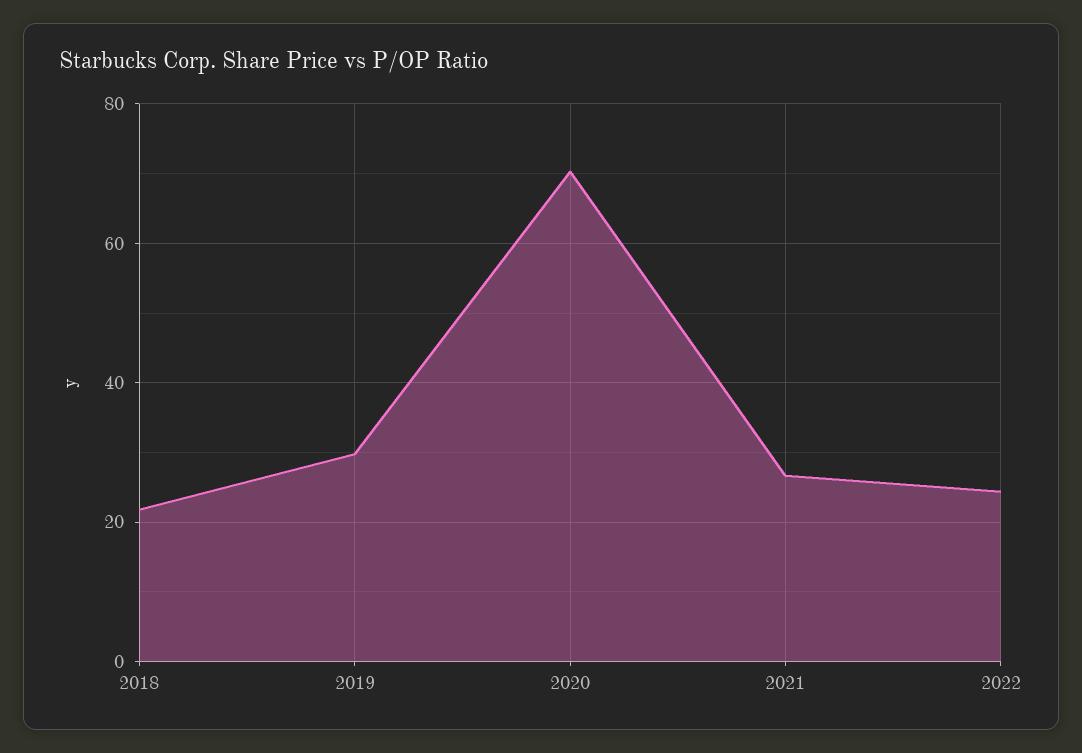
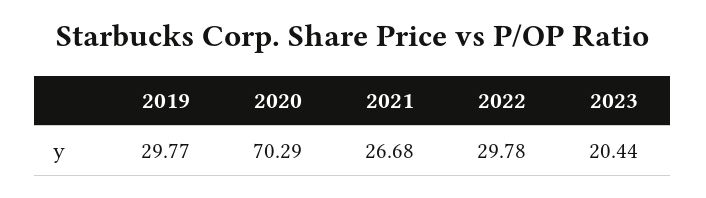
2018: 22 -> none
2022: 24 -> 29.78
2023: none -> 20.44

